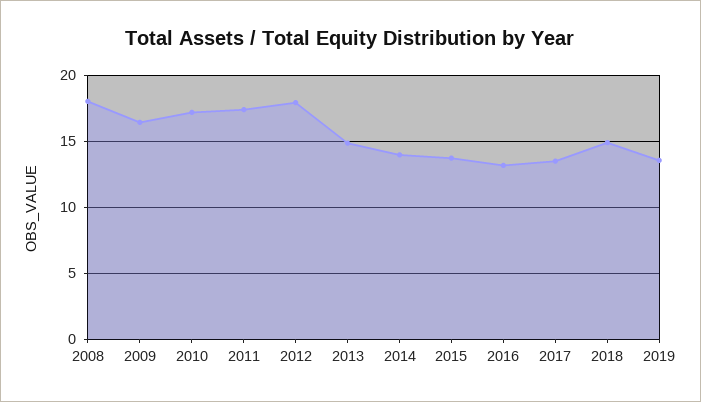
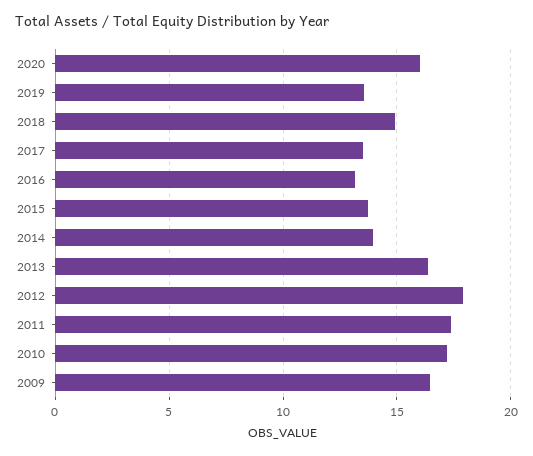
2008: 18 -> none
2013: 15 -> 16.5
2020: none -> 16

